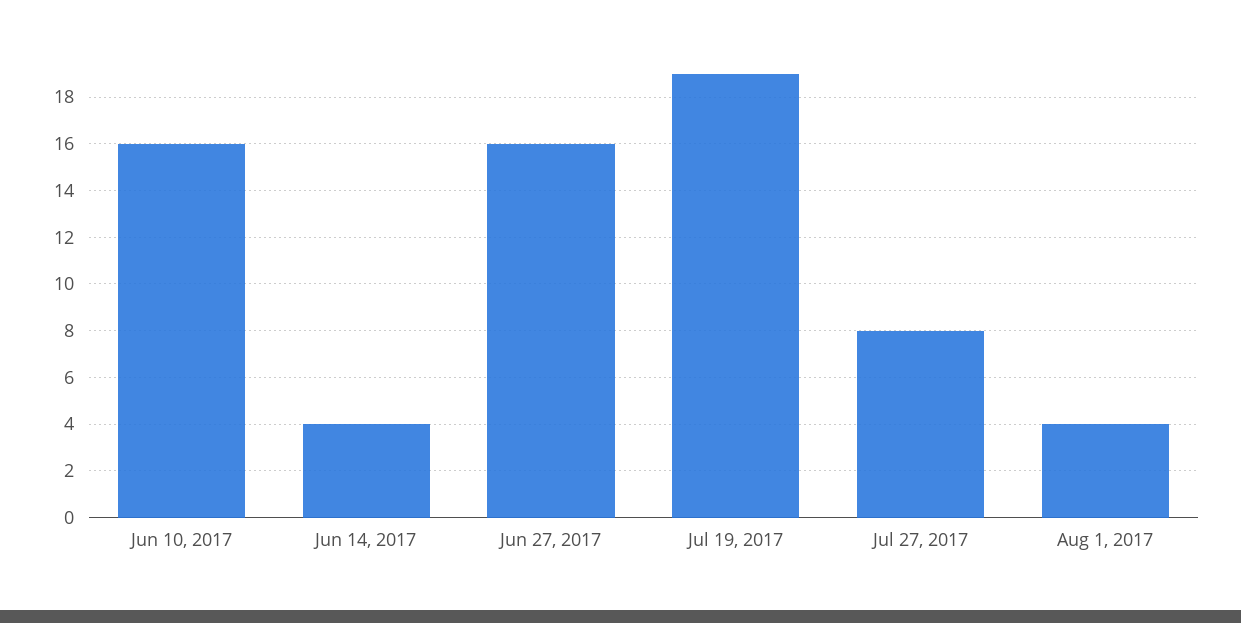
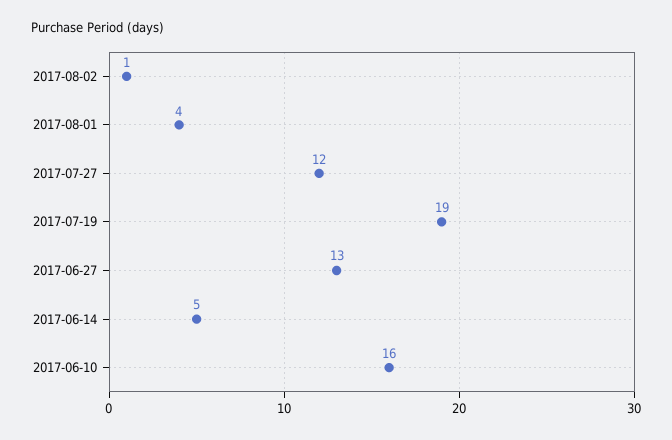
Jun 14, 2017: 4 -> 5
Jun 27, 2017: 16 -> 13
Jul 27, 2017: 8 -> 12
2017-08-02: none -> 1

